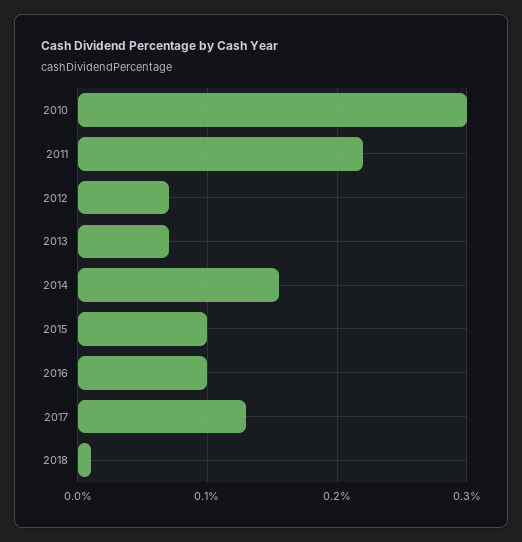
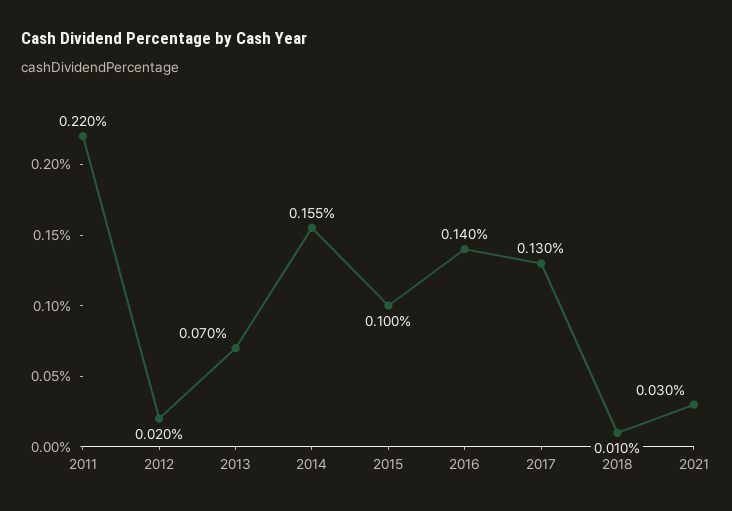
2010: 0.3 -> none
2012: 0.07 -> 0.02
2016: 0.1 -> 0.14
2021: none -> 0.03

